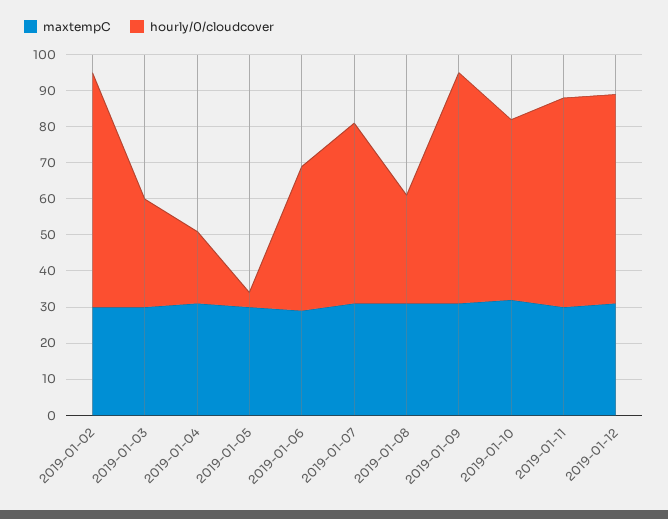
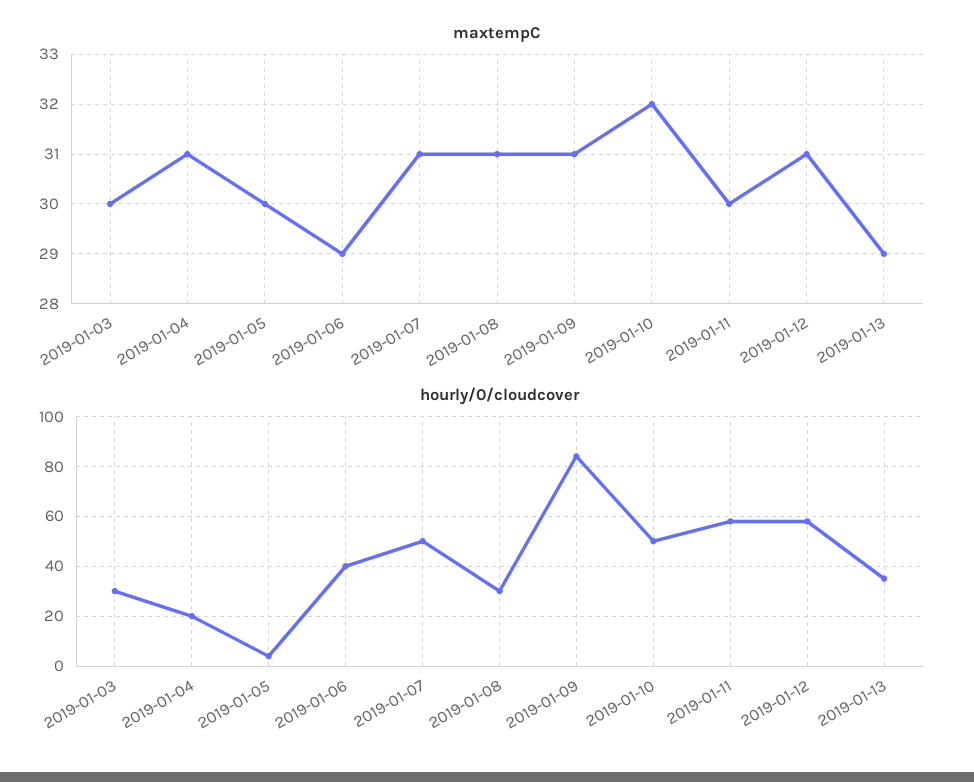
maxtempC, 2019-01-02: 30 -> none
hourly/0/cloudcover, 2019-01-02: 65 -> none
hourly/0/cloudcover, 2019-01-09: 65 -> 85
maxtempC, 2019-01-13: none -> 29
hourly/0/cloudcover, 2019-01-13: none -> 35

